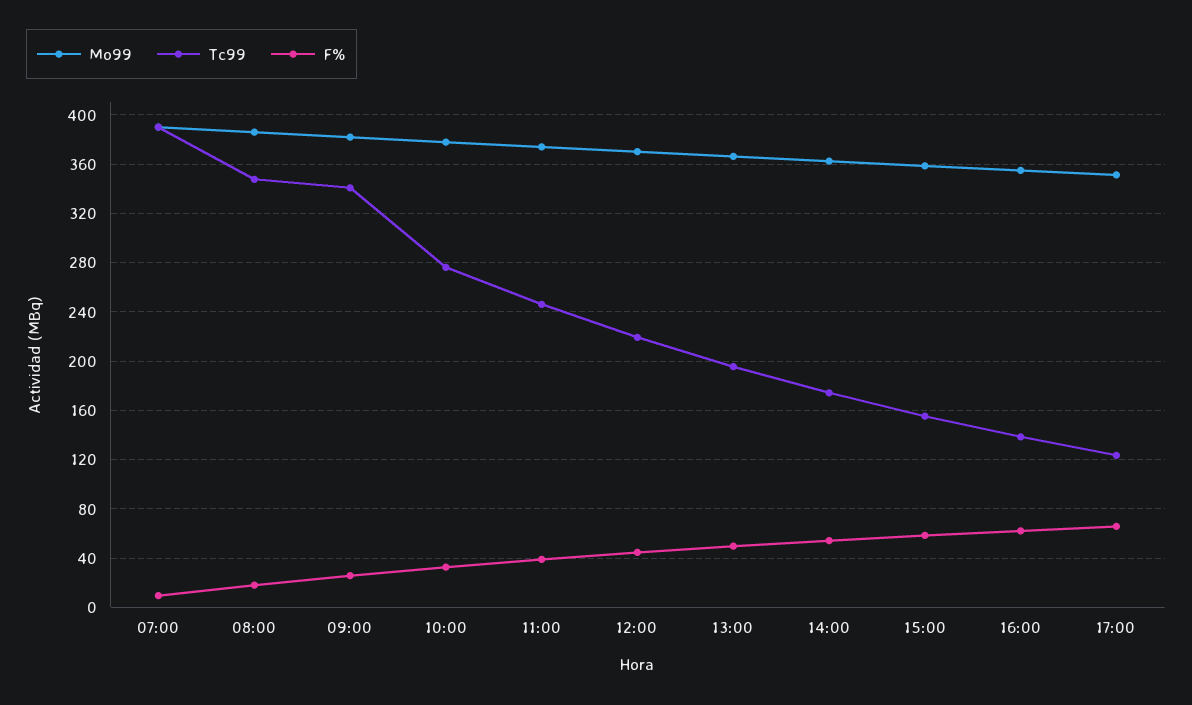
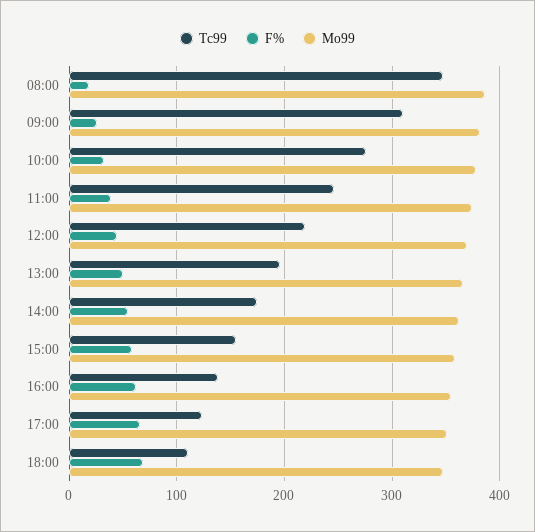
Mo99, 07:00: 390 -> none
Tc99, 07:00: 390 -> none
F%, 07:00: 10 -> none
Tc99, 09:00: 340 -> 310
Tc99, 18:00: none -> 110
F%, 18:00: none -> 70
Mo99, 18:00: none -> 350

